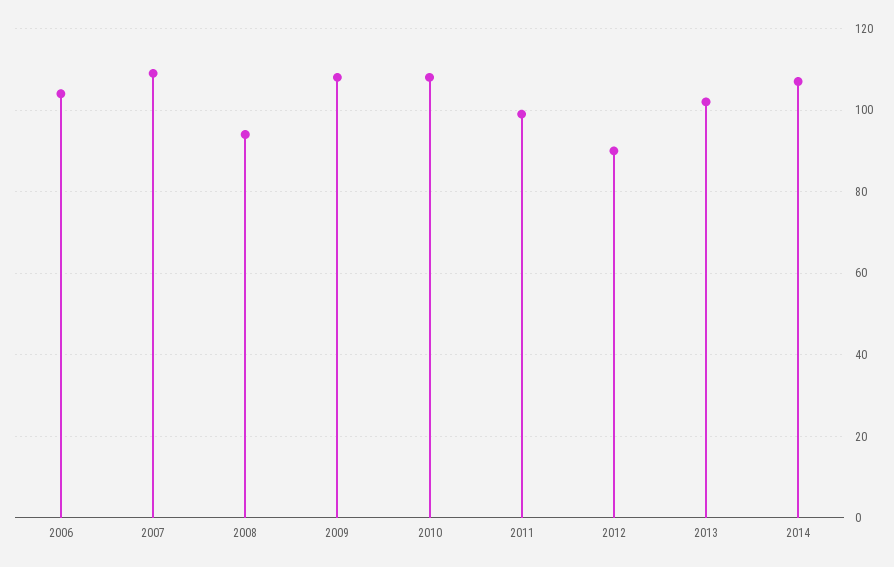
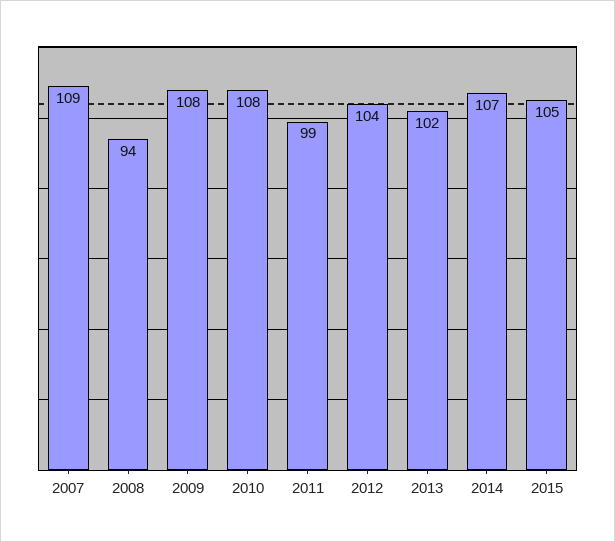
2006: 105 -> none
2012: 90 -> 104
2015: none -> 105

